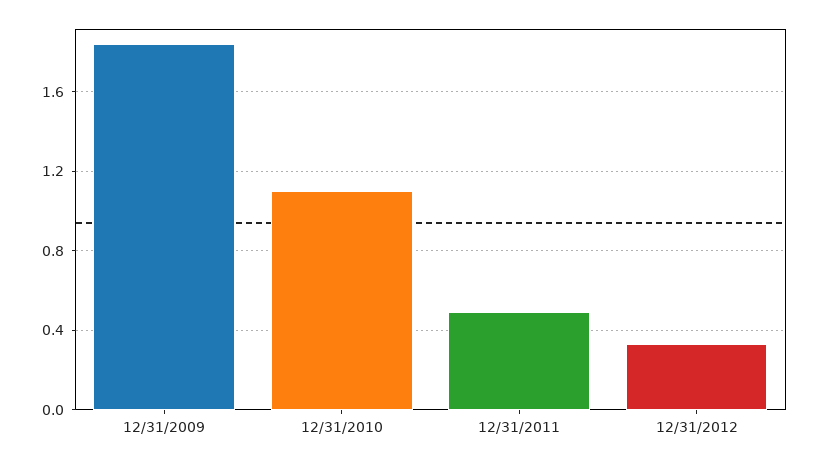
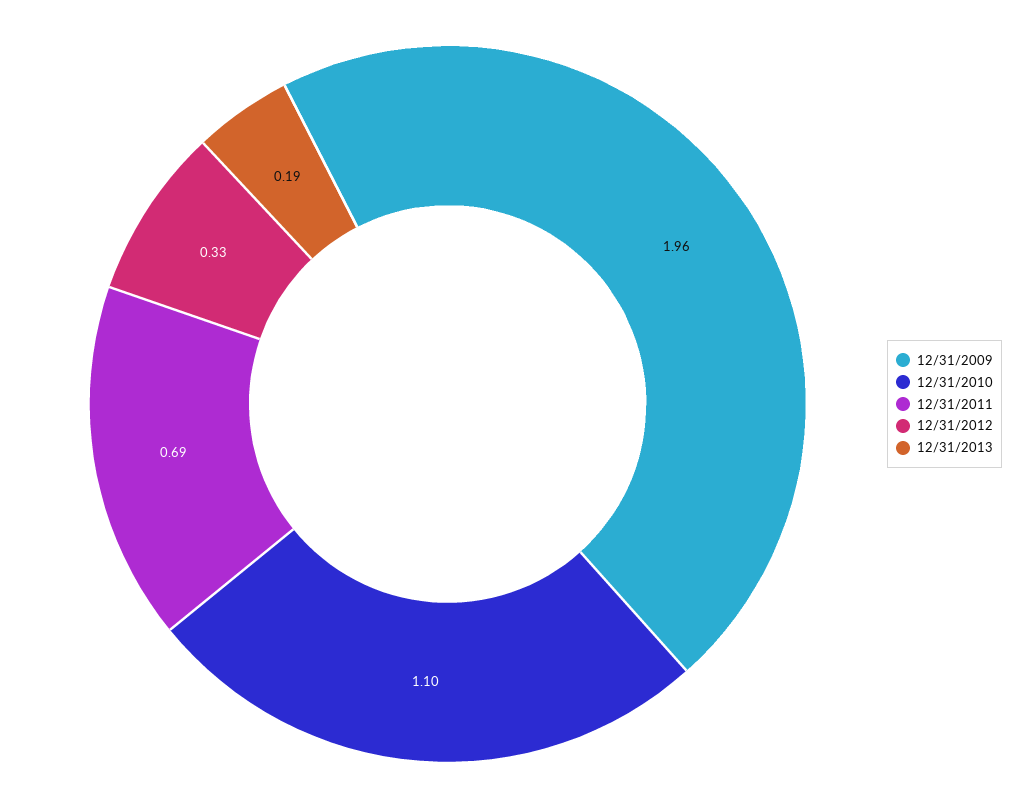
12/31/2009: 1.85 -> 1.96
12/31/2011: 0.5 -> 0.69
12/31/2013: none -> 0.19

